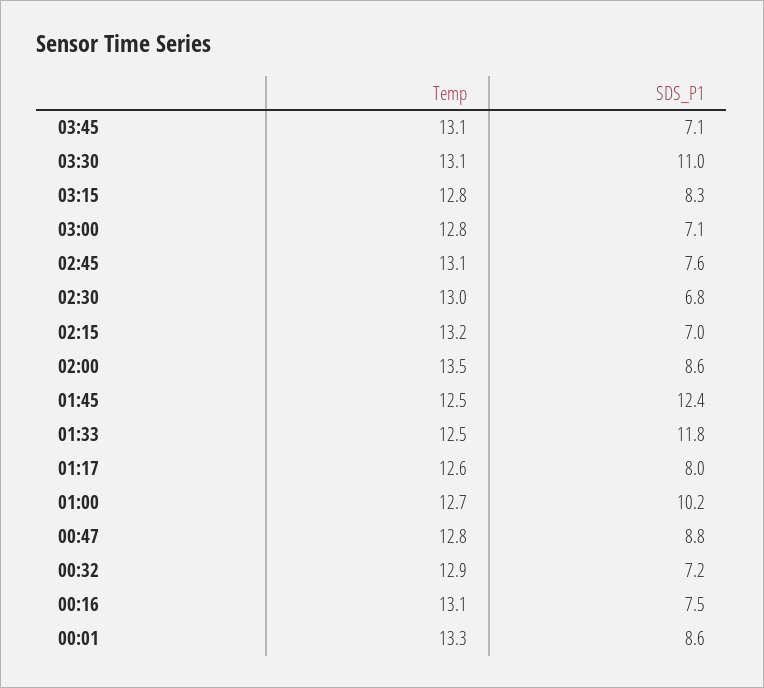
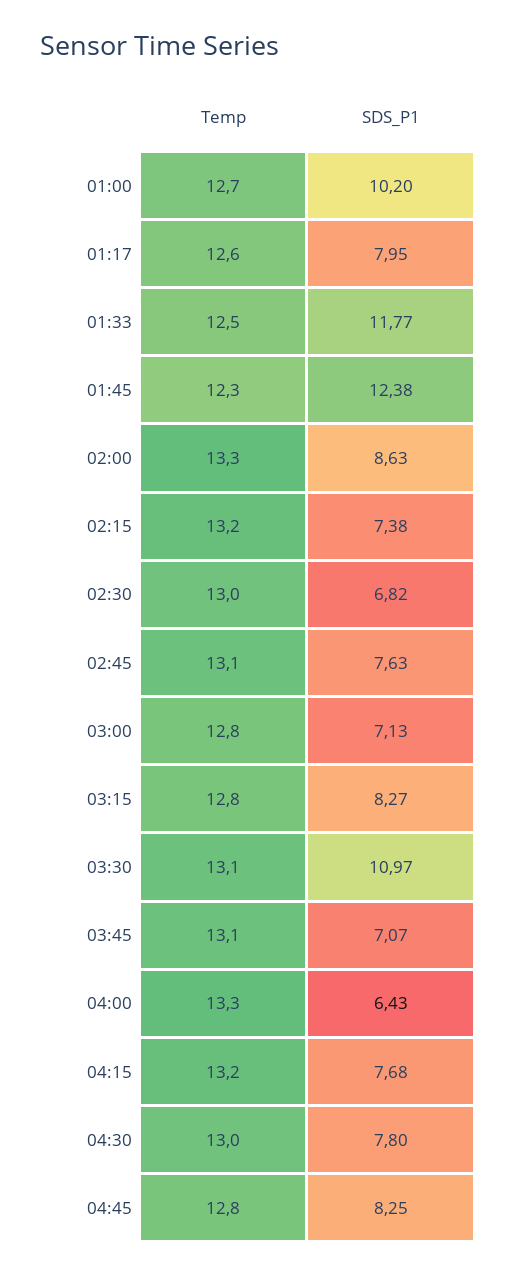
SDS_P1, 02:15: 7 -> 7.38
Temp, 02:00: 13.5 -> 13.3
Temp, 01:45: 12.5 -> 12.3
Temp, 00:47: 12.8 -> none
SDS_P1, 00:47: 8.8 -> none
Temp, 00:32: 12.9 -> none
SDS_P1, 00:32: 7.2 -> none
Temp, 00:16: 13.1 -> none
SDS_P1, 00:16: 7.5 -> none
Temp, 00:01: 13.3 -> none
SDS_P1, 00:01: 8.6 -> none
Temp, 04:00: none -> 13.3
SDS_P1, 04:00: none -> 6.43
Temp, 04:15: none -> 13.2
SDS_P1, 04:15: none -> 7.68
Temp, 04:30: none -> 13
SDS_P1, 04:30: none -> 7.8
Temp, 04:45: none -> 12.8
SDS_P1, 04:45: none -> 8.25

